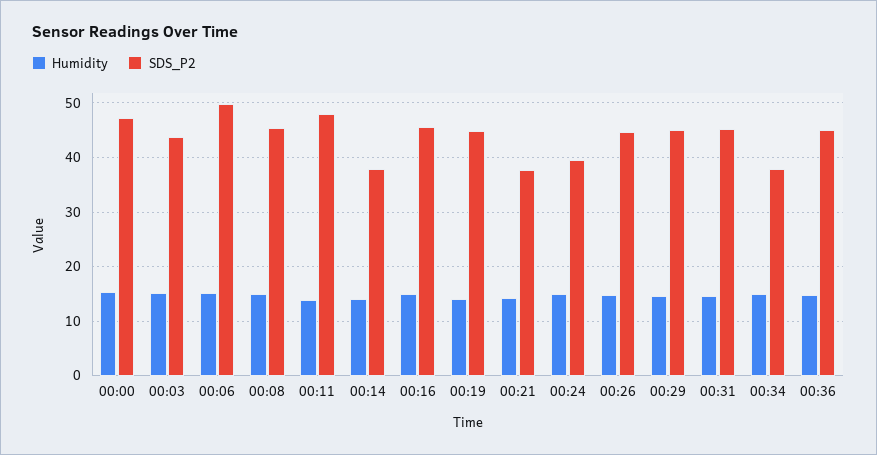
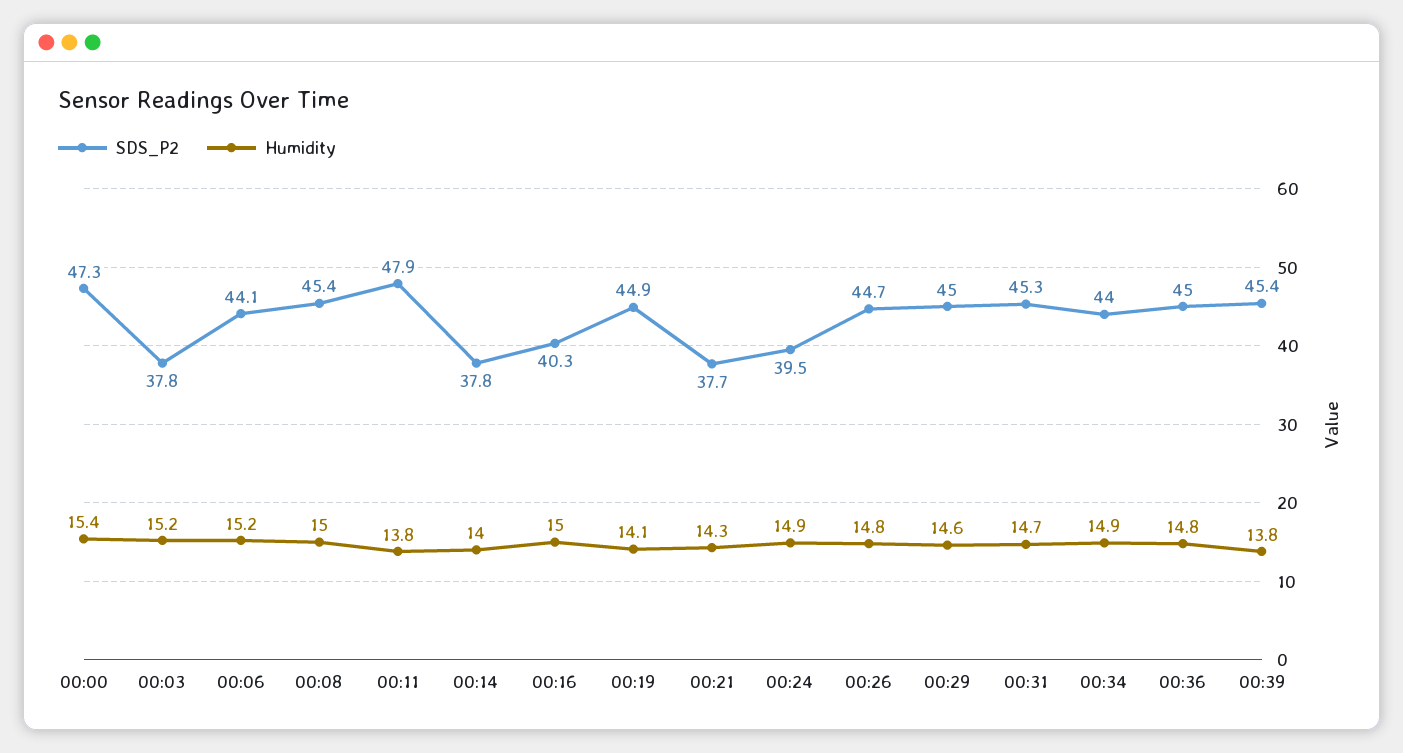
SDS_P2, 00:03: 44 -> 37.8
SDS_P2, 00:06: 50 -> 44.1
SDS_P2, 00:16: 46 -> 40.3
SDS_P2, 00:34: 38 -> 44
SDS_P2, 00:39: none -> 45.4
Humidity, 00:39: none -> 13.8

